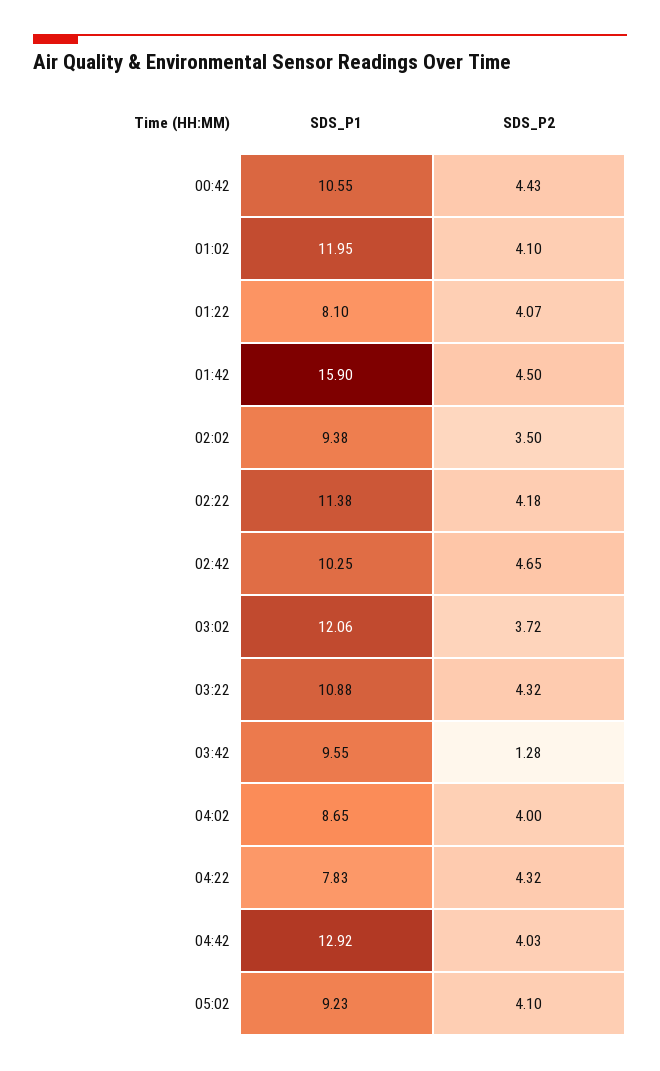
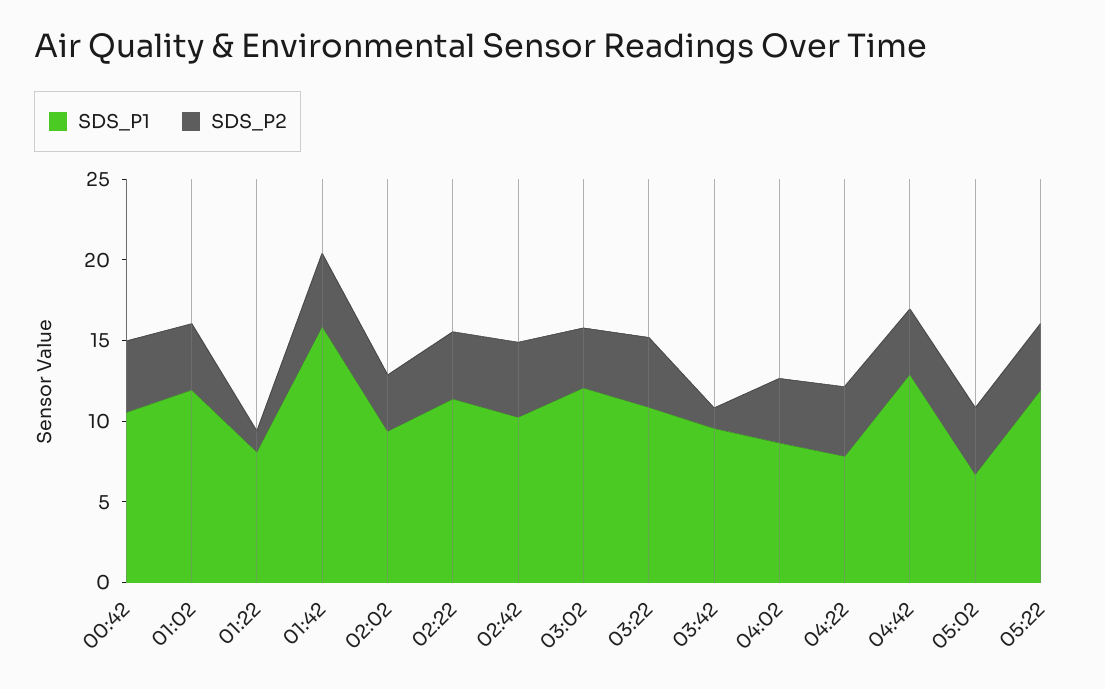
SDS_P2, 01:22: 4.07 -> 1
SDS_P1, 05:02: 9.23 -> 7
SDS_P1, 05:22: none -> 12
SDS_P2, 05:22: none -> 4

